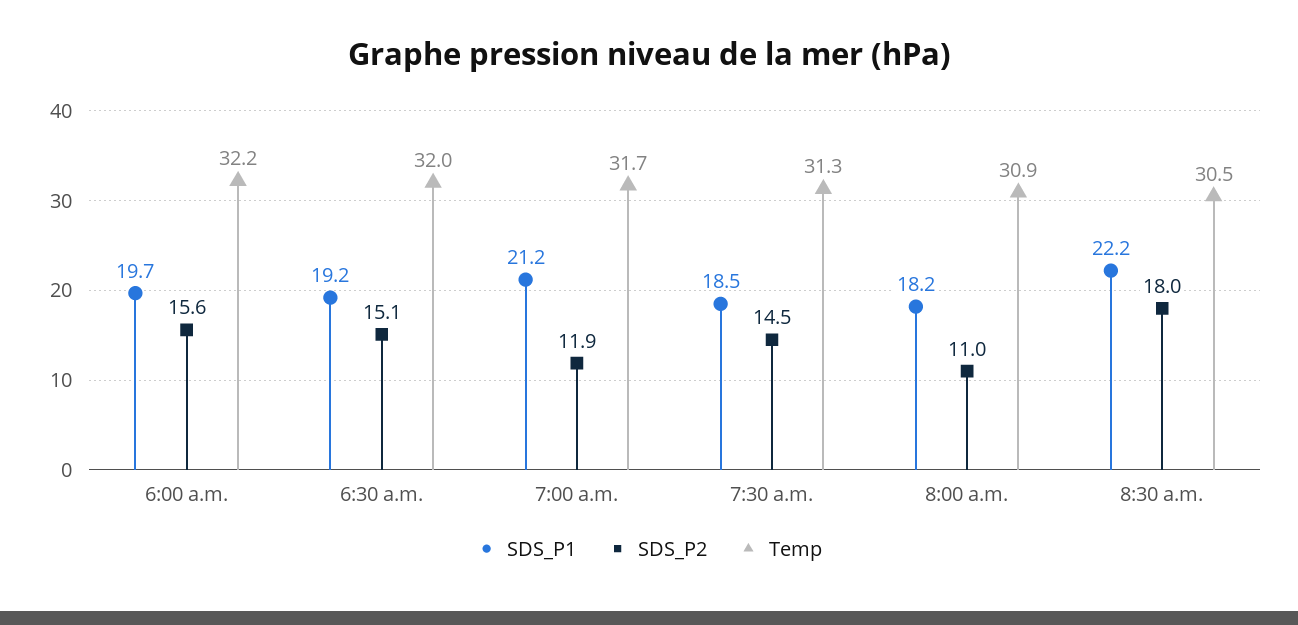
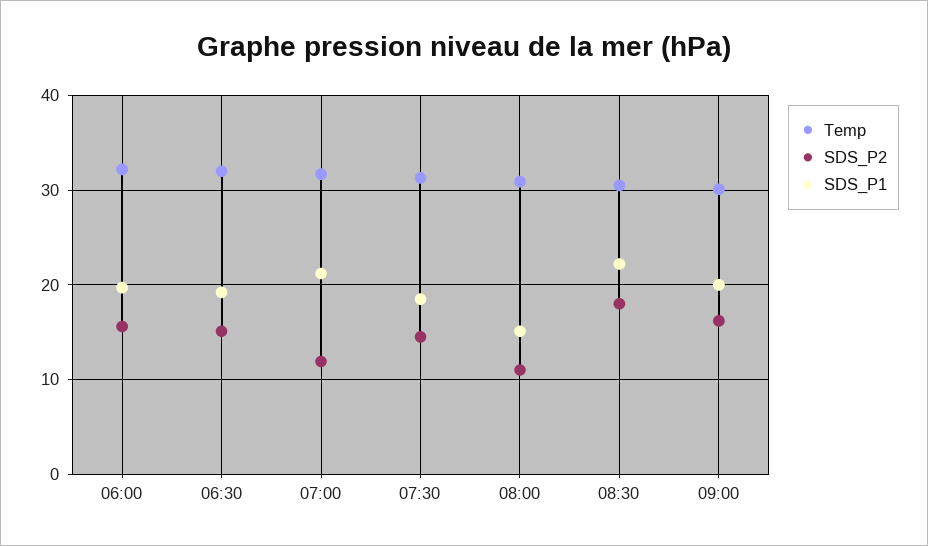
SDS_P1, 8:00 a.m.: 18.2 -> 15
Temp, 09:00: none -> 30
SDS_P2, 09:00: none -> 16
SDS_P1, 09:00: none -> 20

